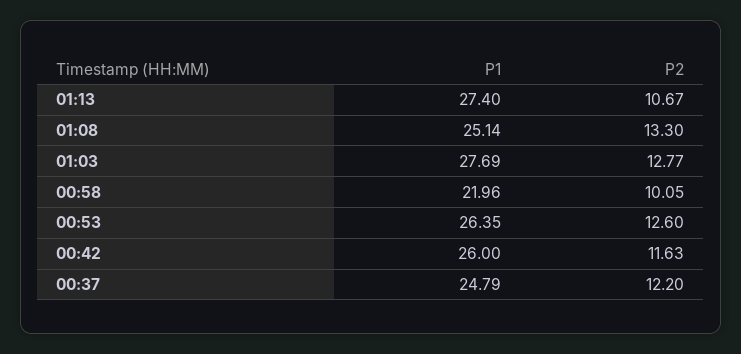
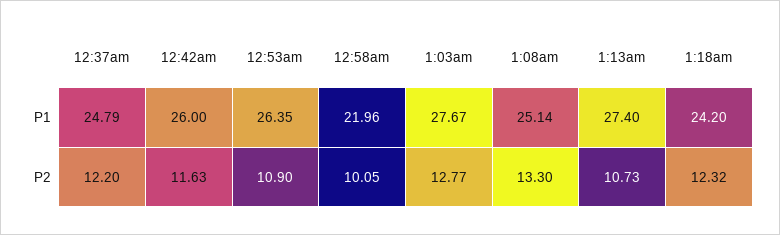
P2, 01:13: 10.67 -> 10.73
P1, 01:03: 27.69 -> 27.67
P2, 00:53: 12.6 -> 10.9
P1, 1:18am: none -> 24.2
P2, 1:18am: none -> 12.32

